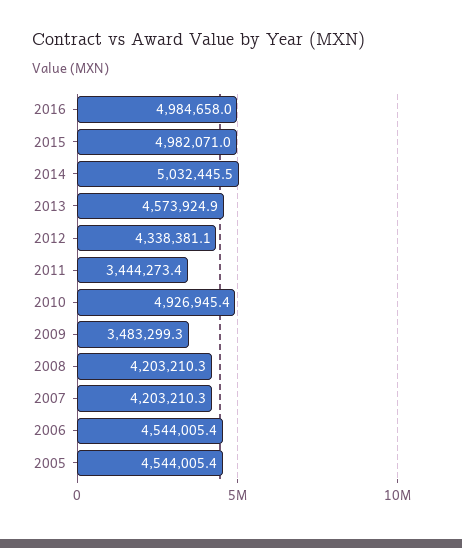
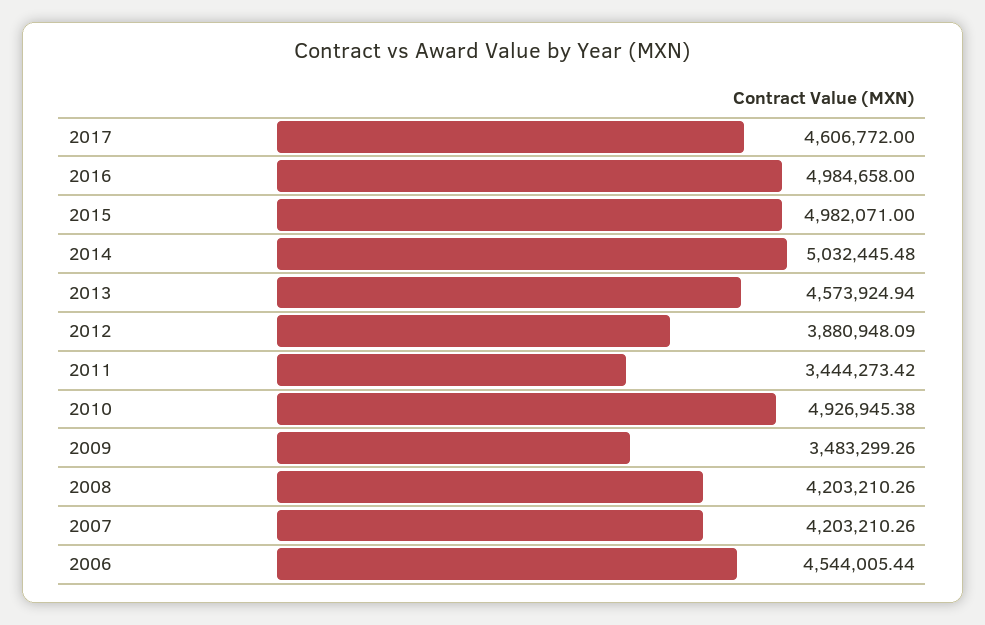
2012: 4338381.1 -> 3880948.09
2005: 4544005.4 -> none
2017: none -> 4606772

